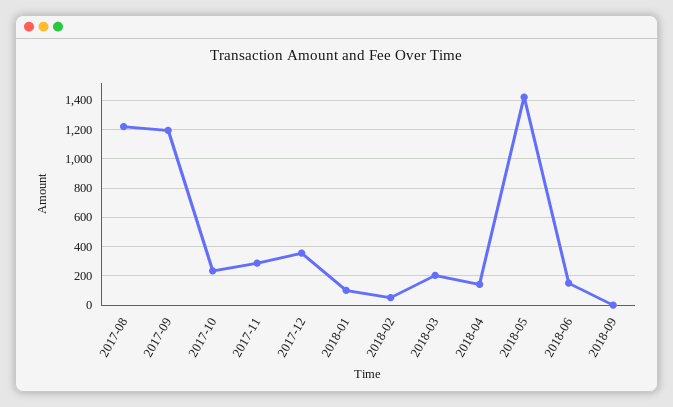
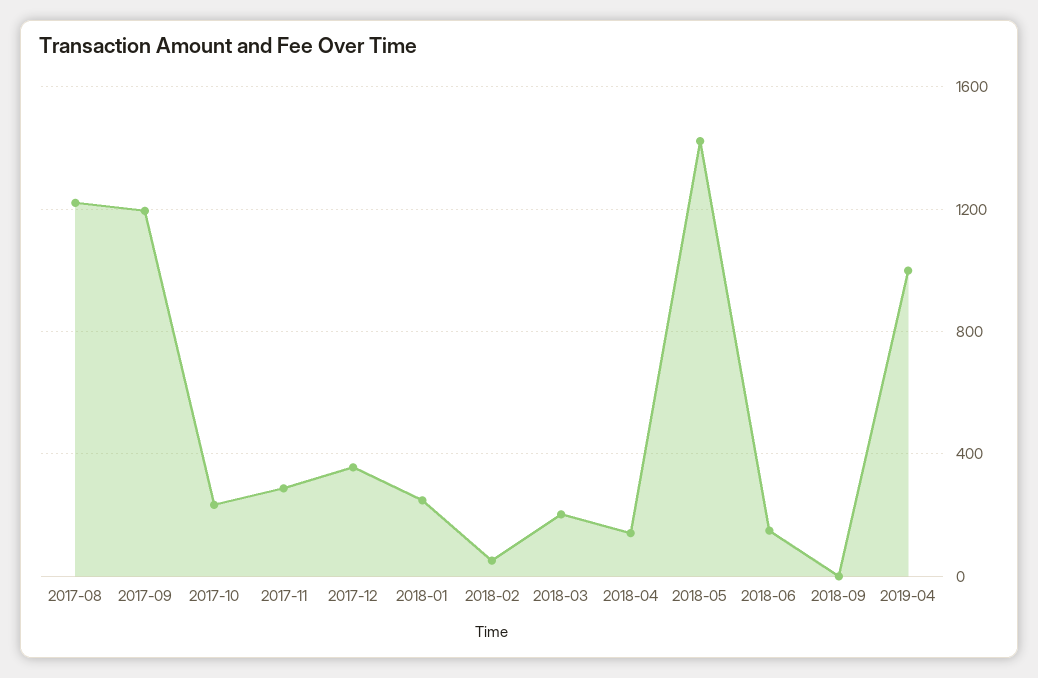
2018-01: 100 -> 250
2019-04: none -> 1000

